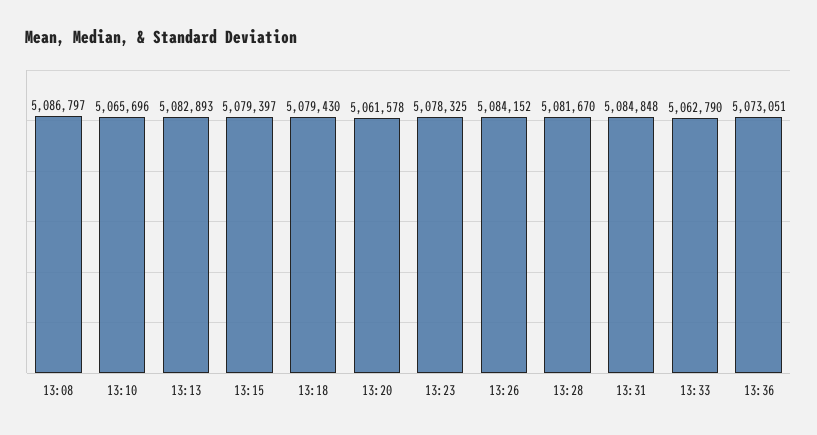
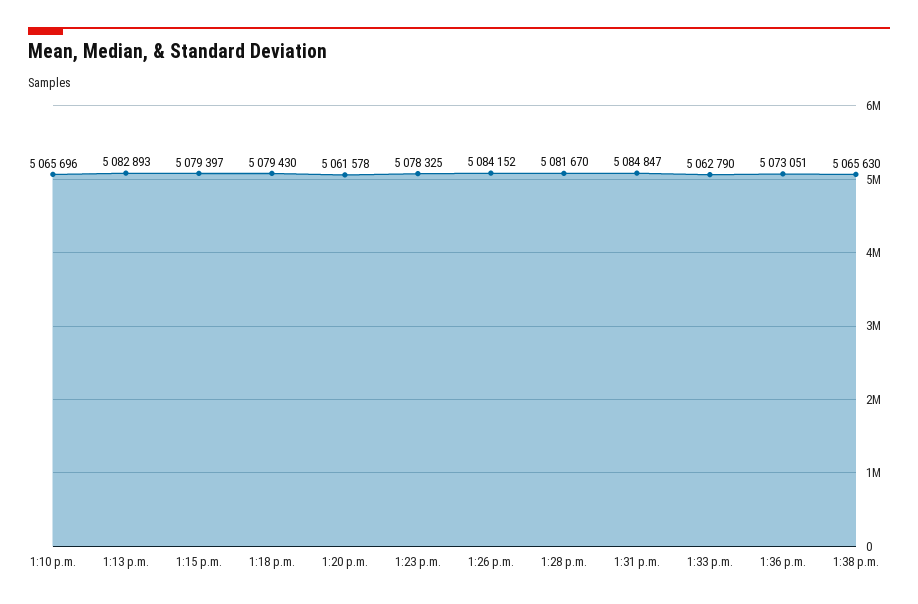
13:08: 5086797 -> none
13:31: 5084848 -> 5084847
1:38 p.m.: none -> 5065630

